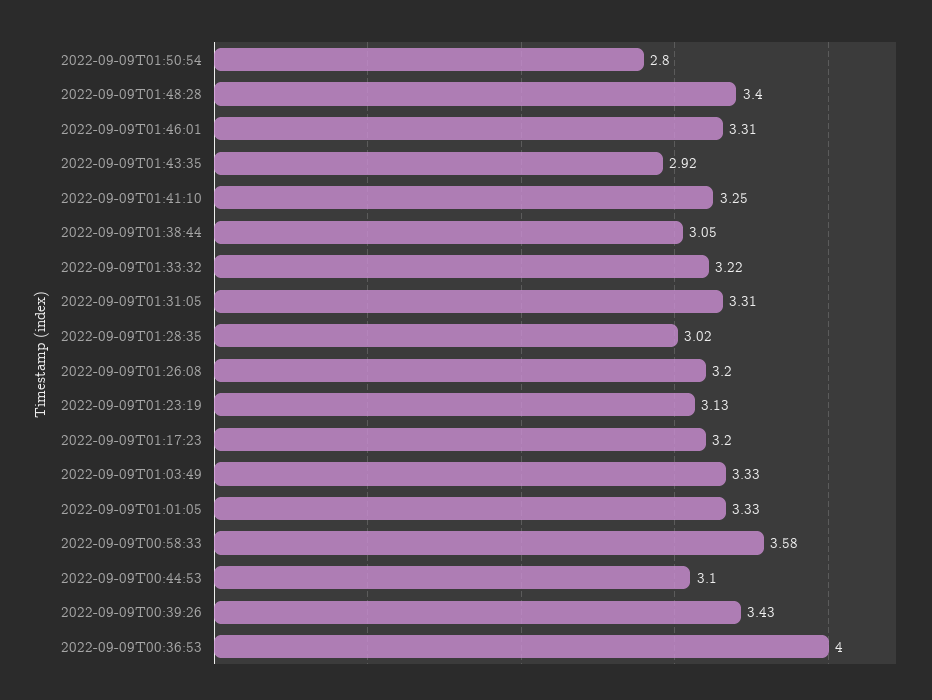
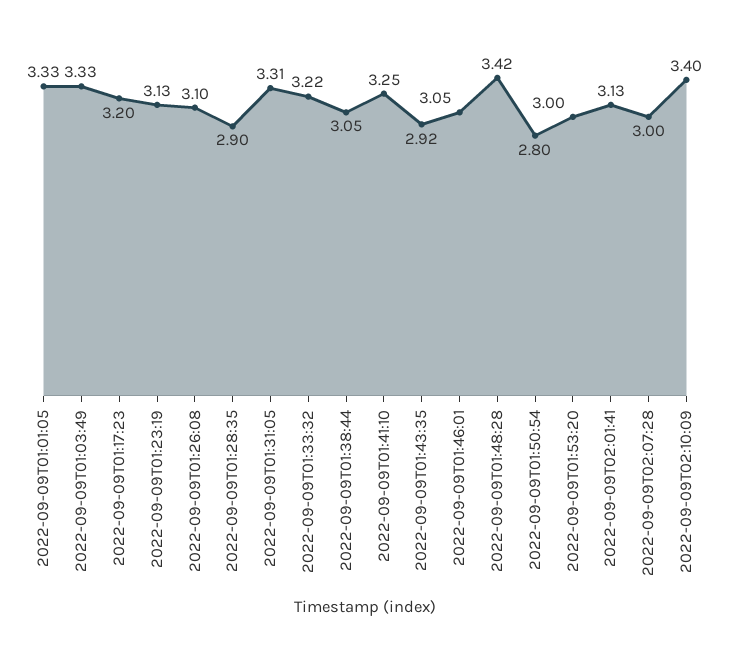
2022-09-09T01:48:28: 3.4 -> 3.42
2022-09-09T01:46:01: 3.31 -> 3.05
2022-09-09T01:28:35: 3.02 -> 2.9
2022-09-09T01:26:08: 3.2 -> 3.1
2022-09-09T00:58:33: 3.58 -> none
2022-09-09T00:44:53: 3.1 -> none
2022-09-09T00:39:26: 3.43 -> none
2022-09-09T00:36:53: 4 -> none
2022-09-09T01:53:20: none -> 3
2022-09-09T02:01:41: none -> 3.13
2022-09-09T02:07:28: none -> 3
2022-09-09T02:10:09: none -> 3.4

